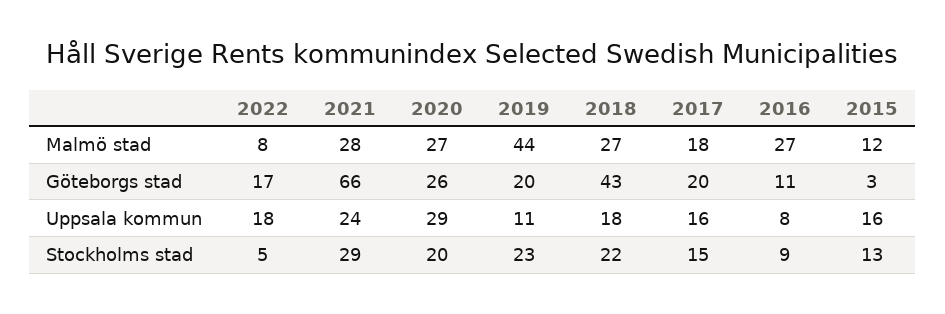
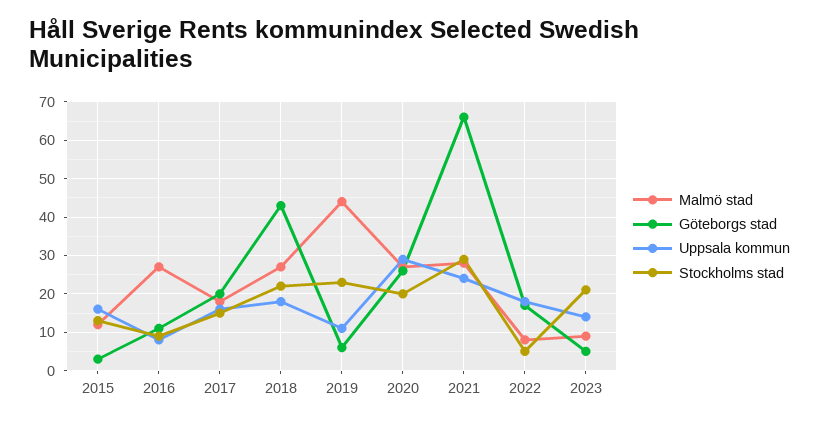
Göteborgs stad, 2019: 20 -> 5
Malmö stad, 2023: none -> 10
Göteborgs stad, 2023: none -> 5
Uppsala kommun, 2023: none -> 15
Stockholms stad, 2023: none -> 20

